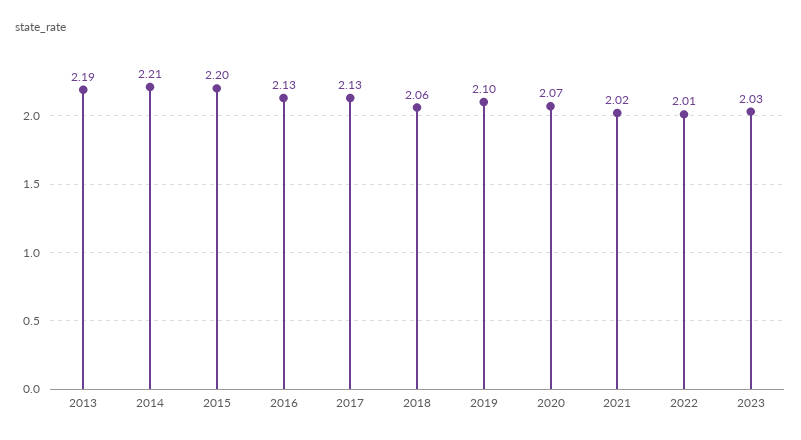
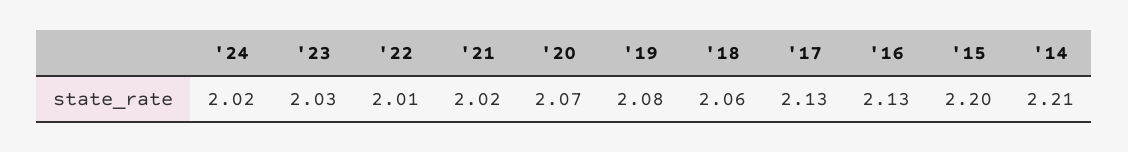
2013: 2.19 -> none
2019: 2.1 -> 2.08
'24: none -> 2.02

